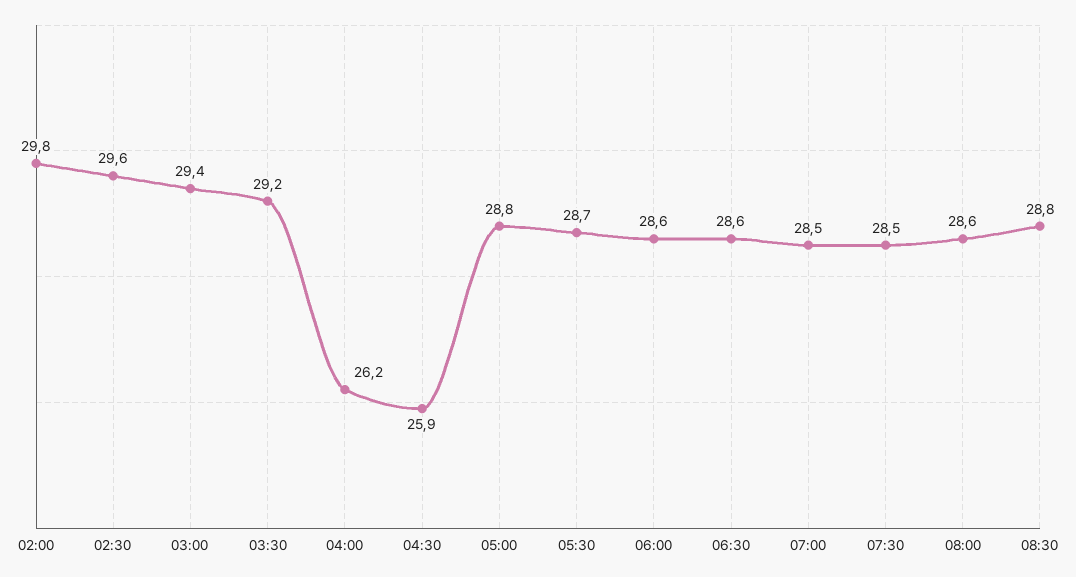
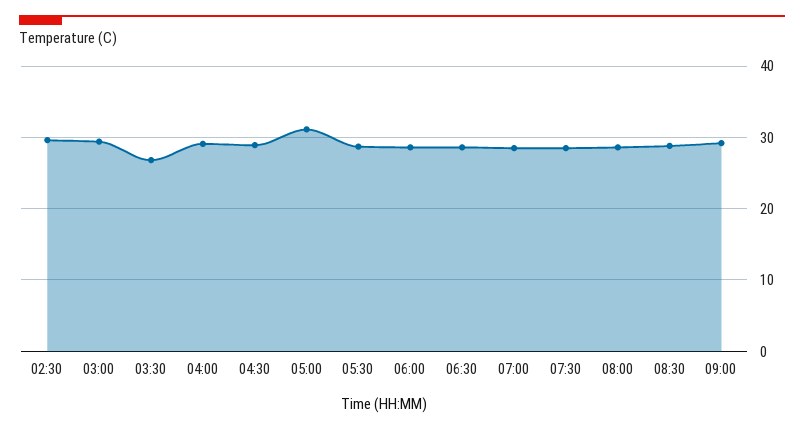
02:00: 29.8 -> none
03:30: 29.2 -> 27
04:00: 26.2 -> 29
04:30: 25.9 -> 29
05:00: 28.8 -> 31
09:00: none -> 29

